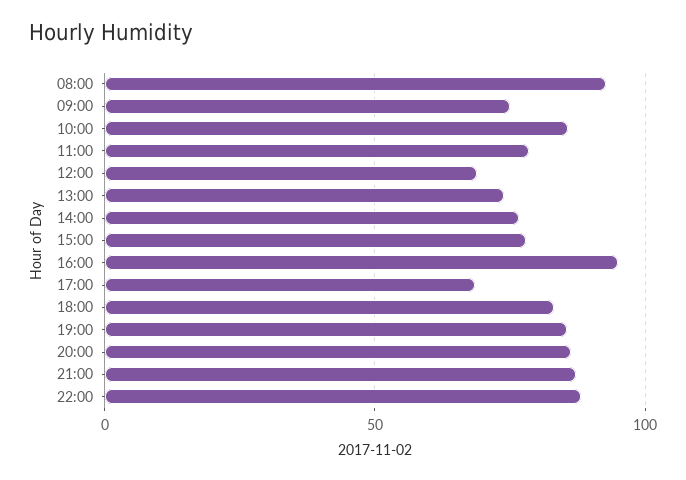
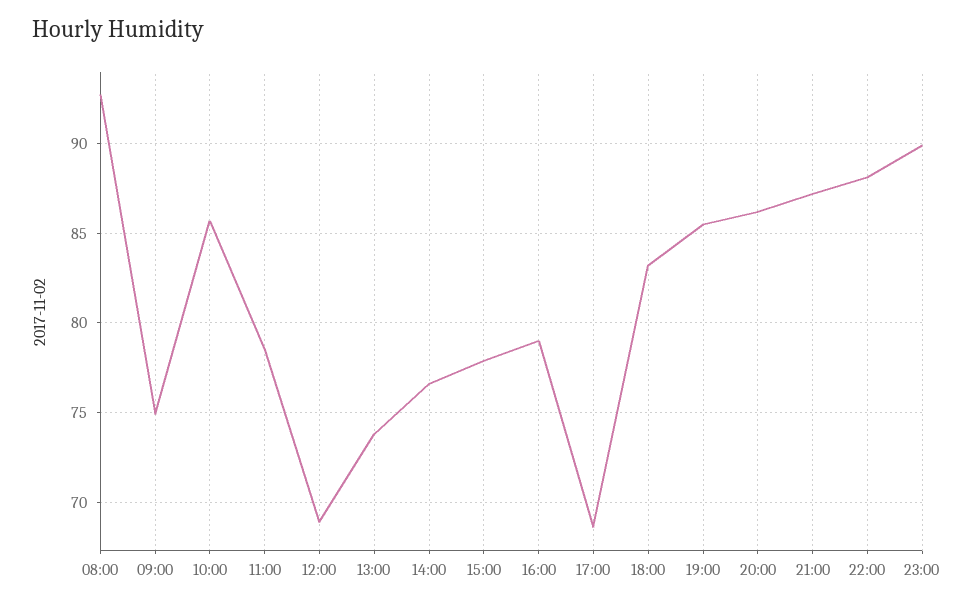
16:00: 95 -> 79
23:00: none -> 90

